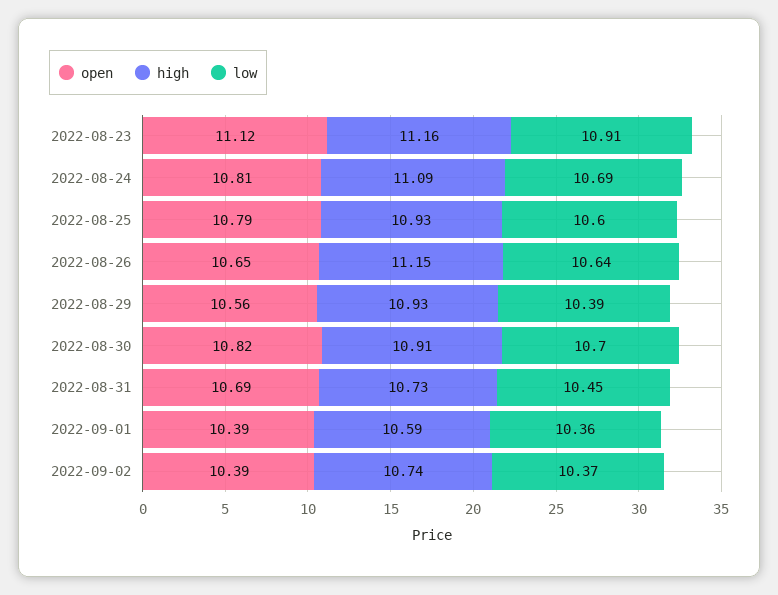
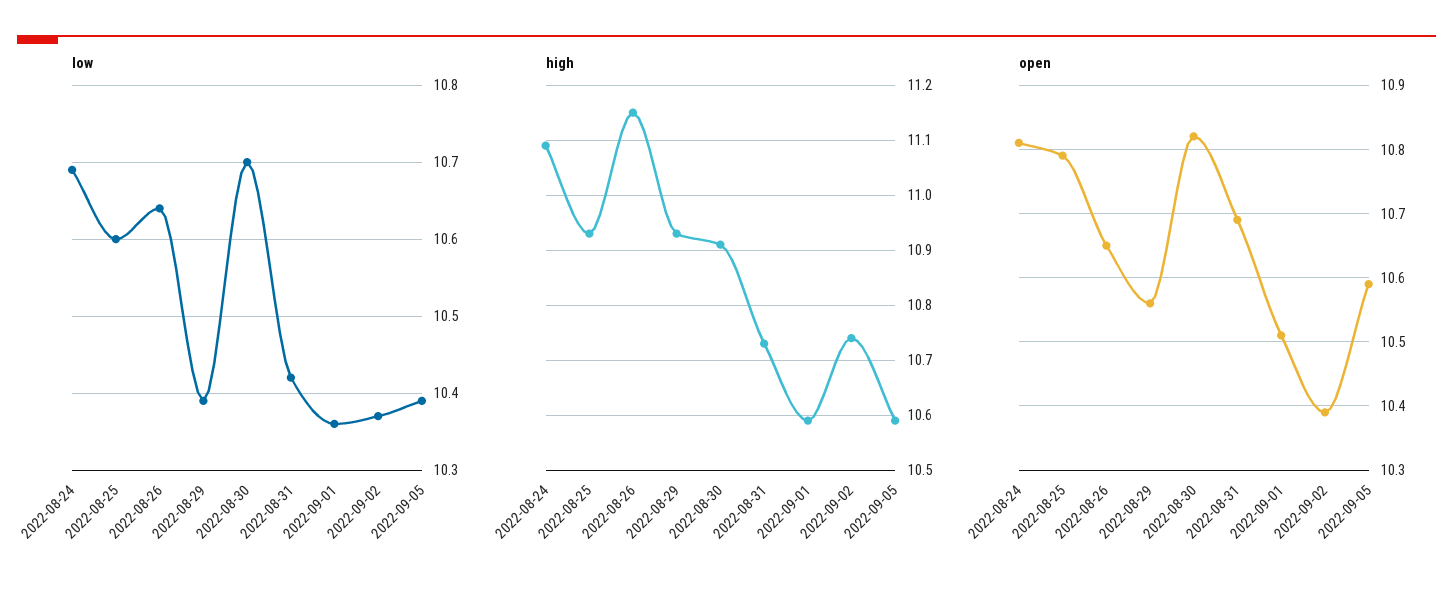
open, 2022-08-23: 11.12 -> none
high, 2022-08-23: 11.16 -> none
low, 2022-08-23: 10.91 -> none
low, 2022-08-31: 10.45 -> 10.42
open, 2022-09-01: 10.39 -> 10.51
low, 2022-09-05: none -> 10.39
high, 2022-09-05: none -> 10.6
open, 2022-09-05: none -> 10.59

